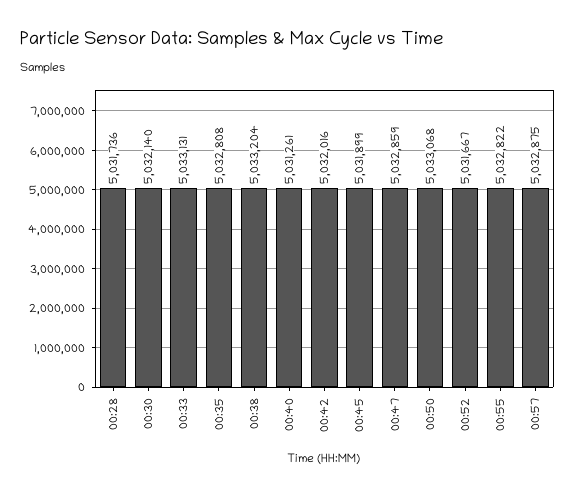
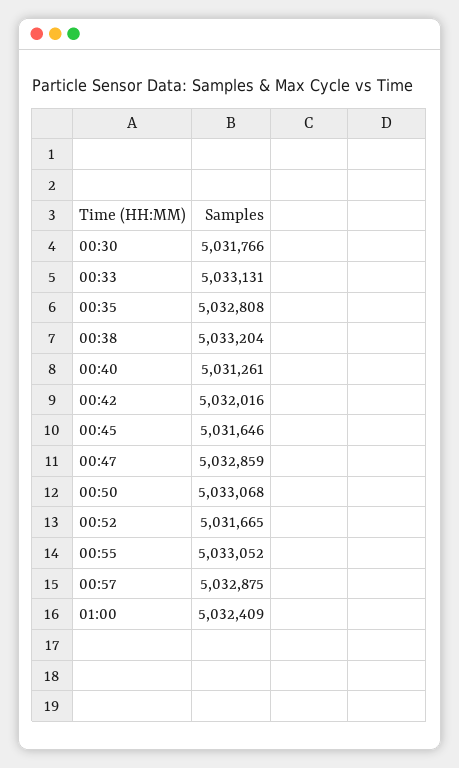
00:28: 5031736 -> none
00:30: 5032140 -> 5031766
00:45: 5031899 -> 5031646
00:52: 5031667 -> 5031665
00:55: 5032822 -> 5033052
01:00: none -> 5032409

